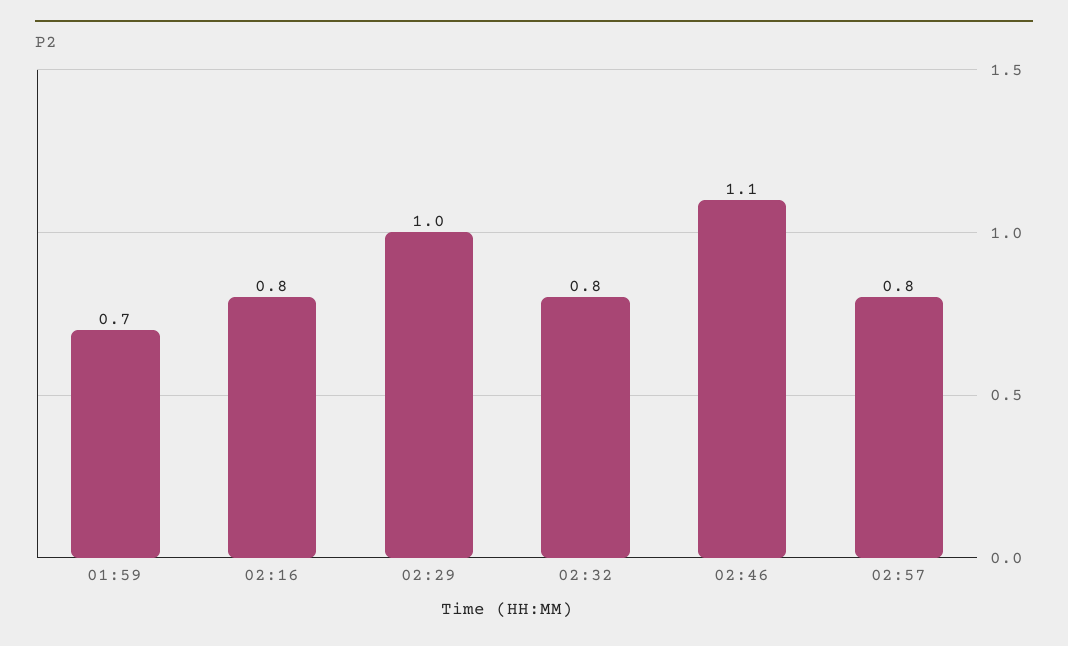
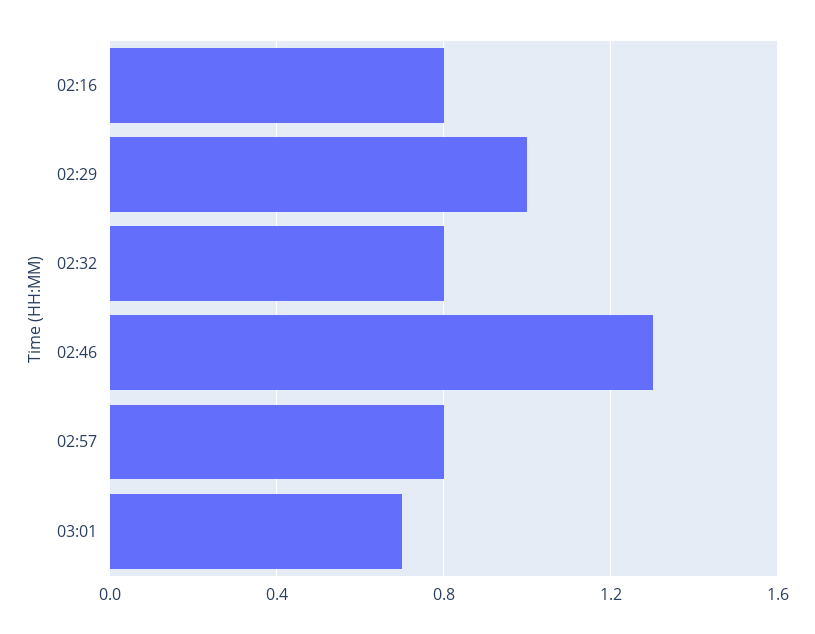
01:59: 0.7 -> none
02:46: 1.1 -> 1.3
03:01: none -> 0.7

